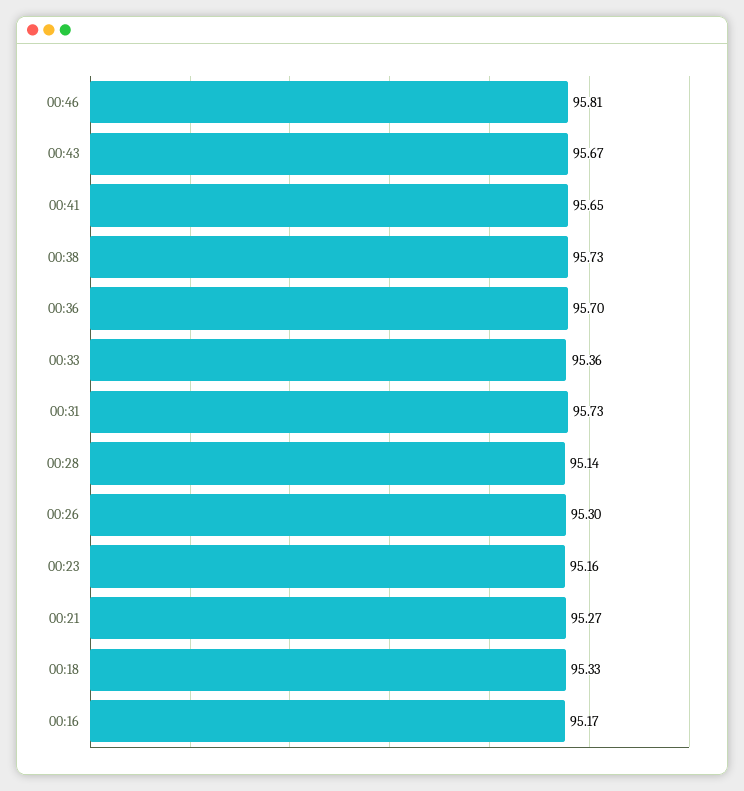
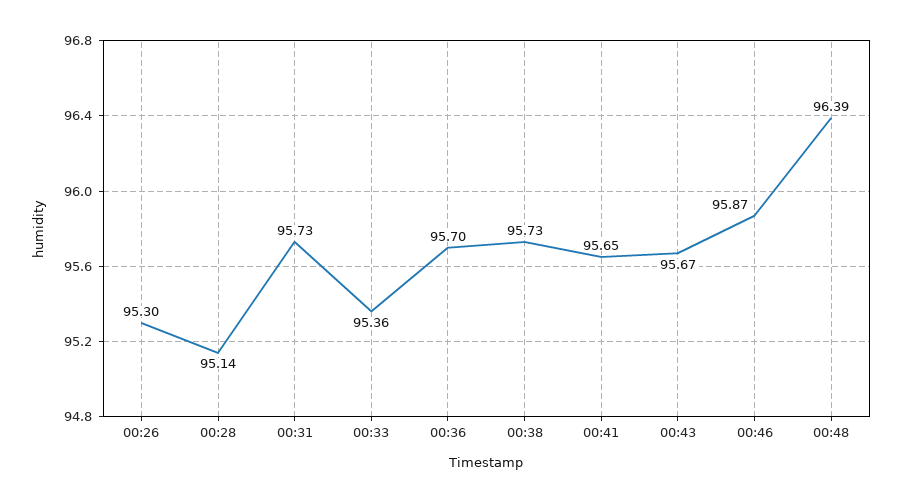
00:46: 95.81 -> 95.87
00:23: 95.16 -> none
00:21: 95.27 -> none
00:18: 95.33 -> none
00:16: 95.17 -> none
00:48: none -> 96.39

